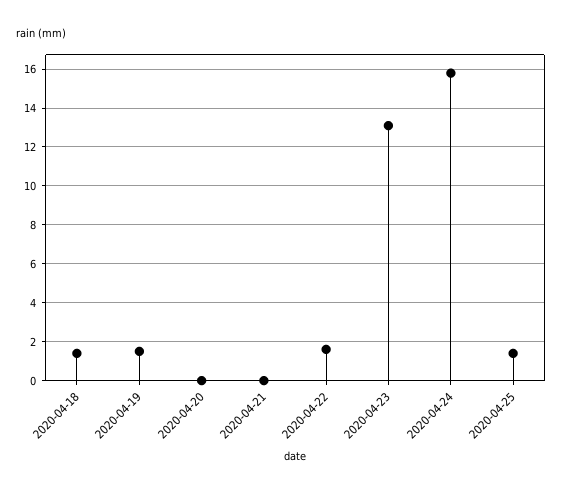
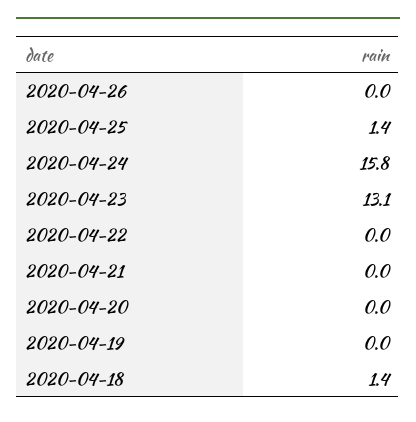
2020-04-19: 1.5 -> 0
2020-04-22: 1.5 -> 0
2020-04-26: none -> 0

